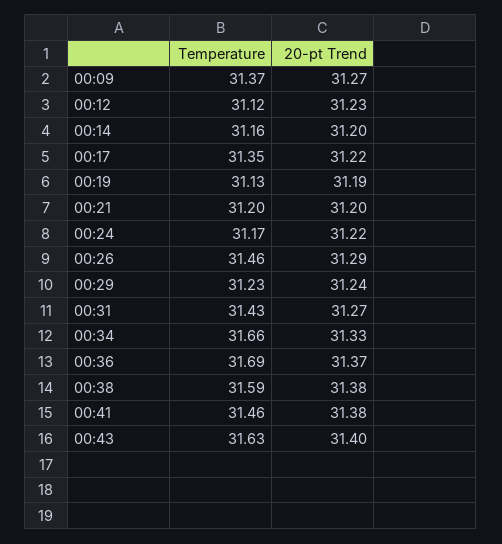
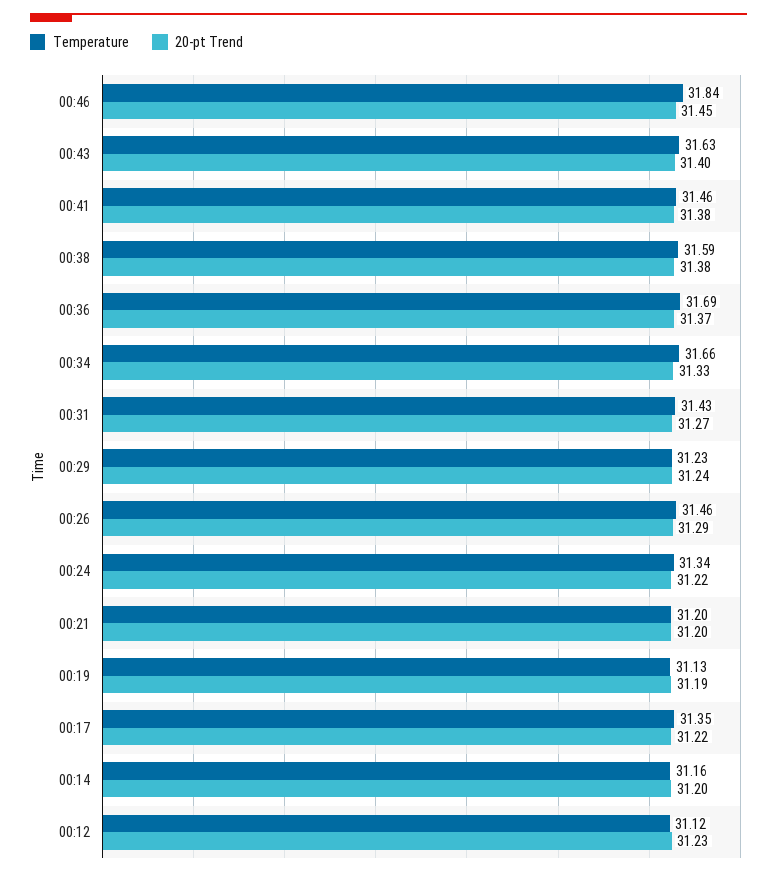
Temperature, 00:09: 31.37 -> none
20-pt Trend, 00:09: 31.27 -> none
Temperature, 00:24: 31.17 -> 31.34
Temperature, 00:46: none -> 31.84
20-pt Trend, 00:46: none -> 31.45

